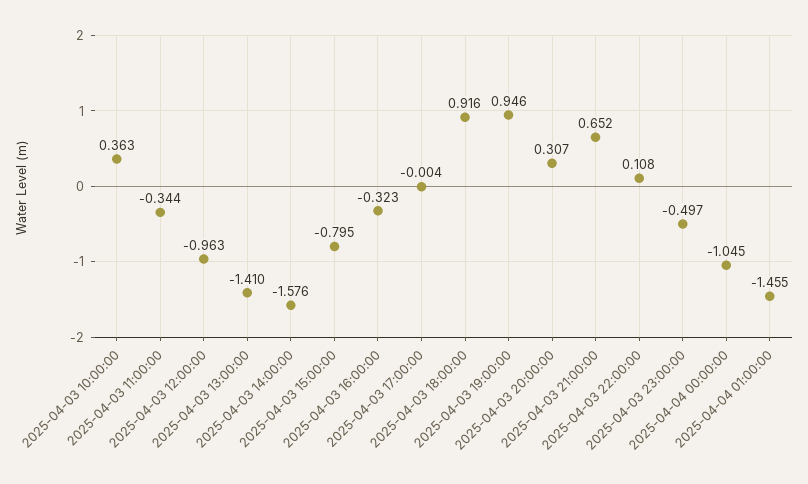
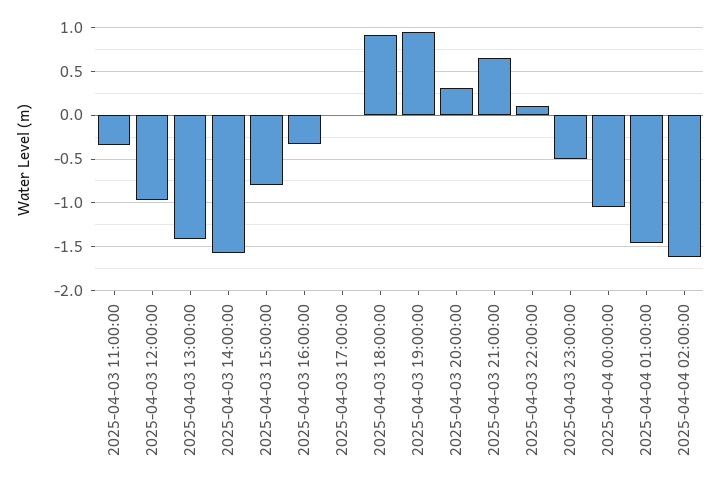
2025-04-03 10:00:00: 0.363 -> none
2025-04-04 02:00:00: none -> -1.6

